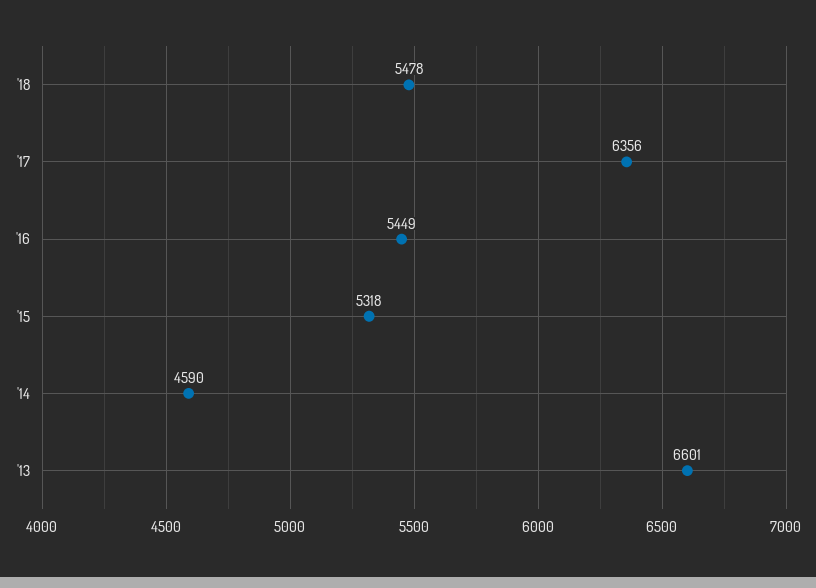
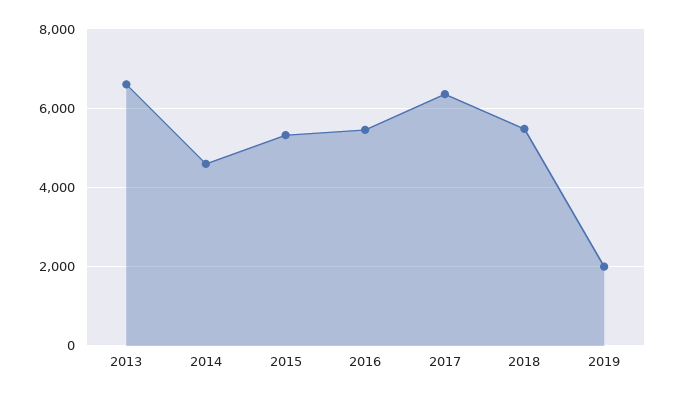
2019: none -> 2000

